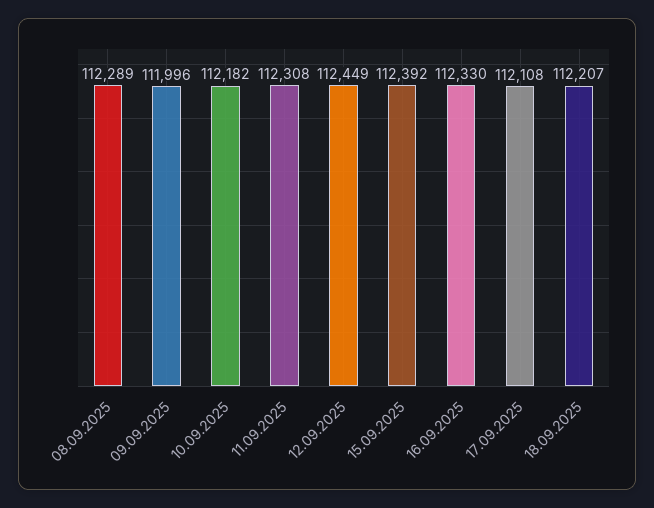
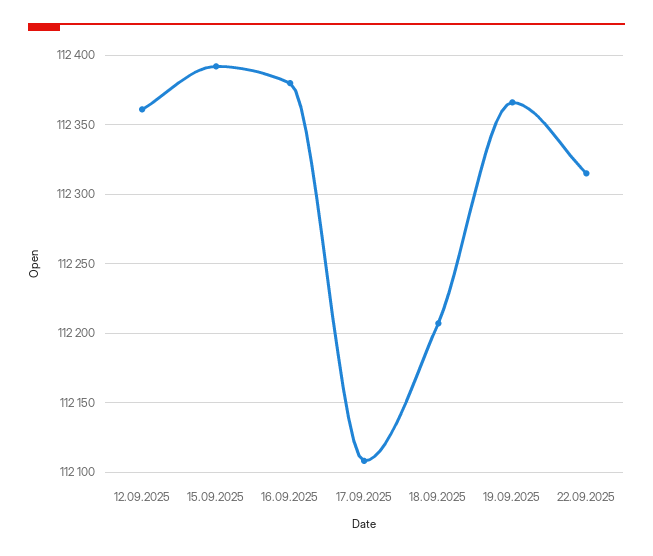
08.09.2025: 112289 -> none
09.09.2025: 111996 -> none
10.09.2025: 112182 -> none
11.09.2025: 112308 -> none
12.09.2025: 112449 -> 112360
16.09.2025: 112330 -> 112380
19.09.2025: none -> 112365
22.09.2025: none -> 112315

